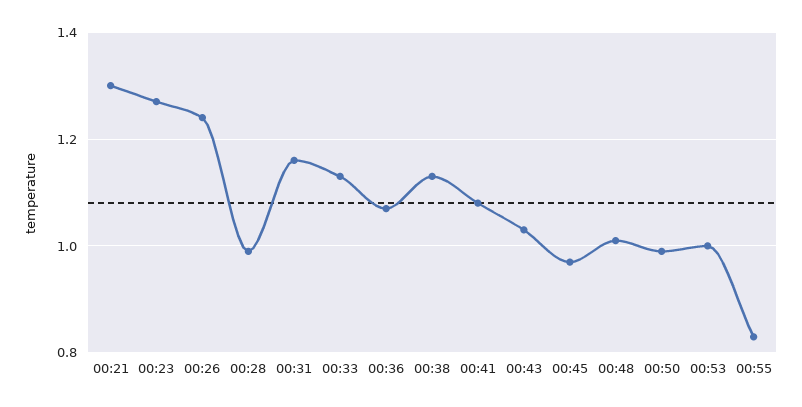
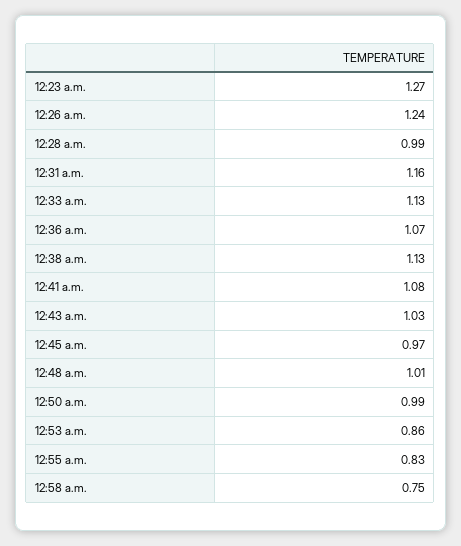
00:21: 1.3 -> none
00:53: 1 -> 0.86
12:58 a.m.: none -> 0.75

